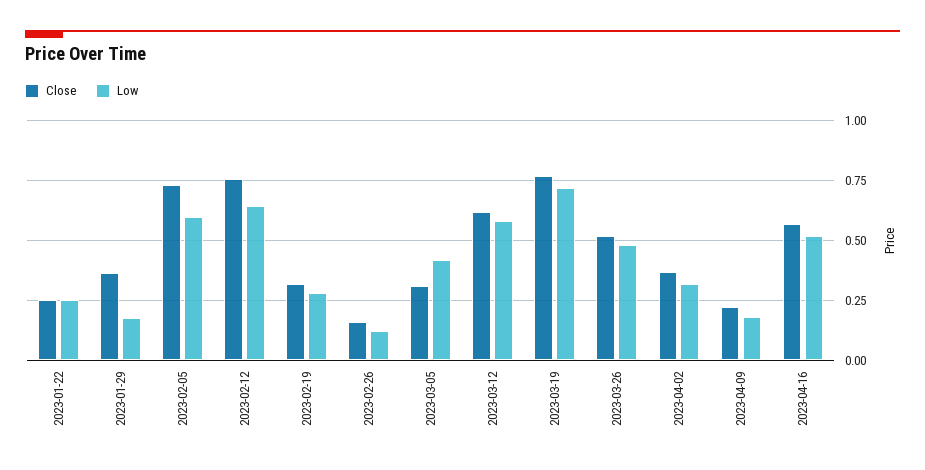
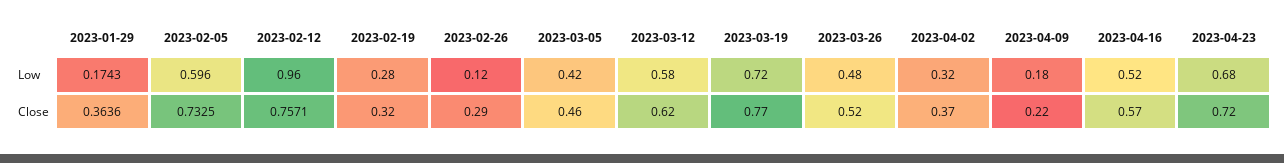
Close, 2023-01-22: 0.25 -> none
Low, 2023-01-22: 0.25 -> none
Low, 2023-02-12: 0.65 -> 0.96
Close, 2023-02-26: 0.15 -> 0.29
Close, 2023-03-05: 0.3 -> 0.46
Low, 2023-04-23: none -> 0.68
Close, 2023-04-23: none -> 0.72

